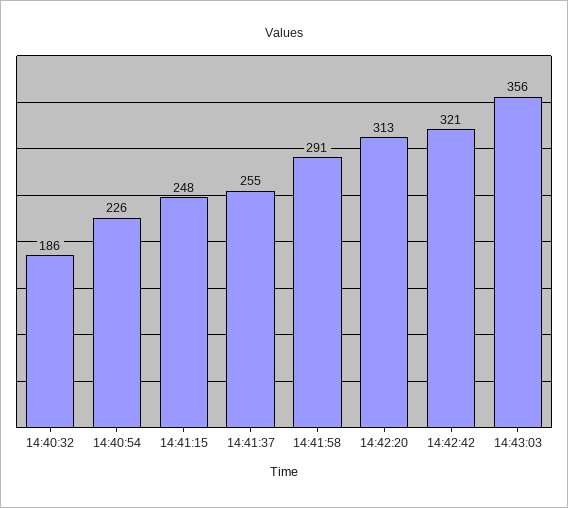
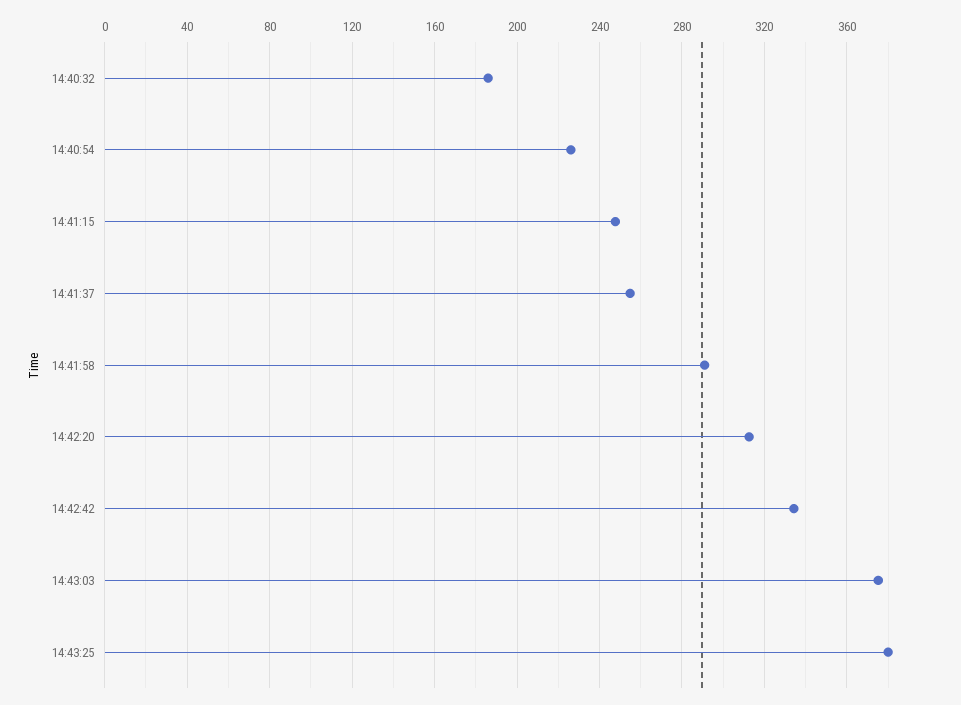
14:42:42: 321 -> 335
14:43:03: 356 -> 375
14:43:25: none -> 380

